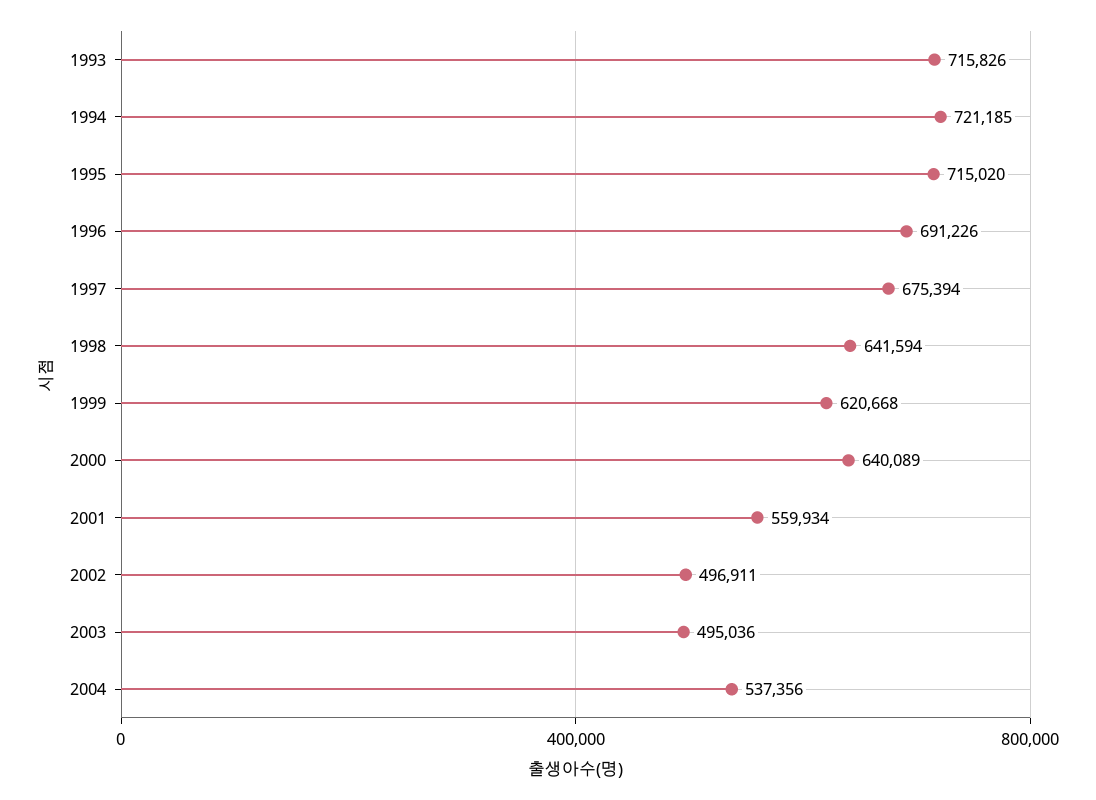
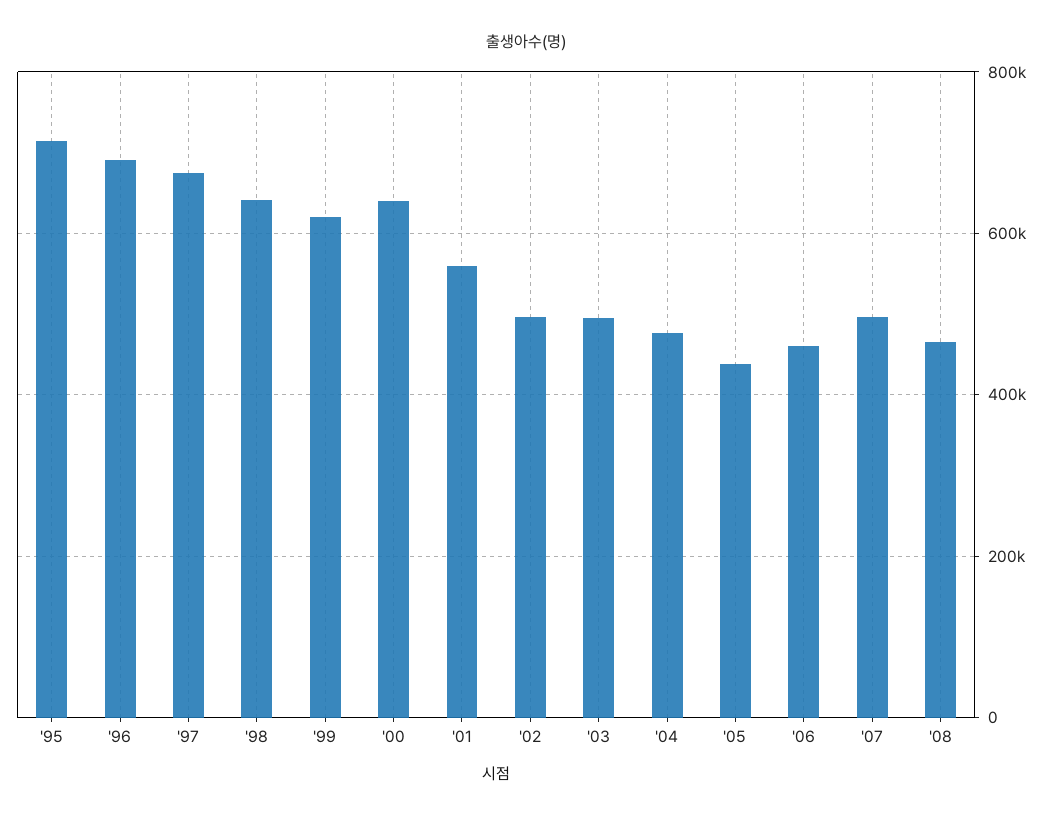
1993: 715826 -> none
1994: 721185 -> none
2004: 537356 -> 480000
'05: none -> 440000
'06: none -> 460000
'07: none -> 500000
'08: none -> 460000

